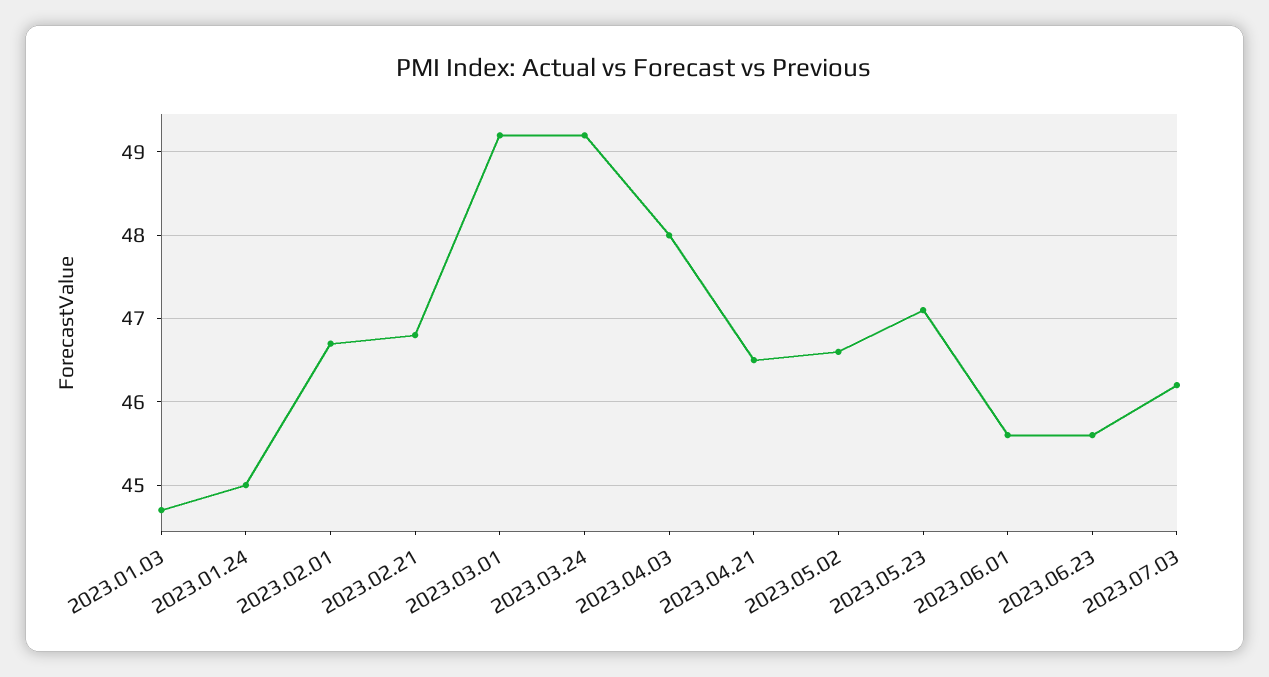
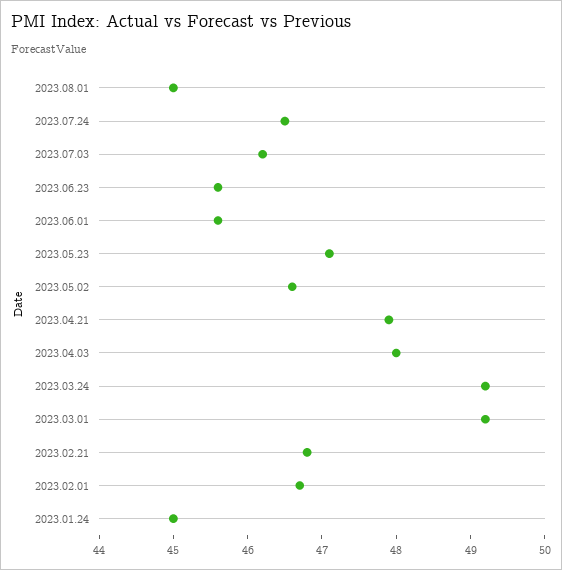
2023.01.03: 44.7 -> none
2023.04.21: 46.5 -> 48
2023.08.01: none -> 45
2023.07.24: none -> 46.5

